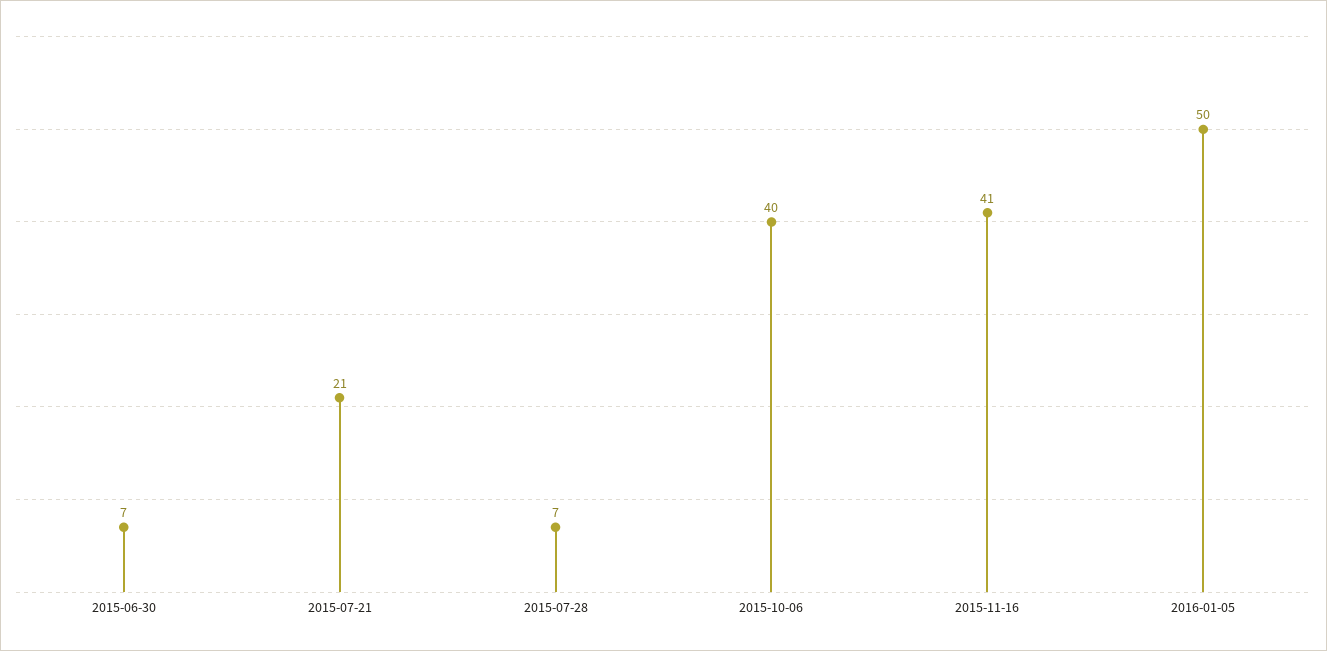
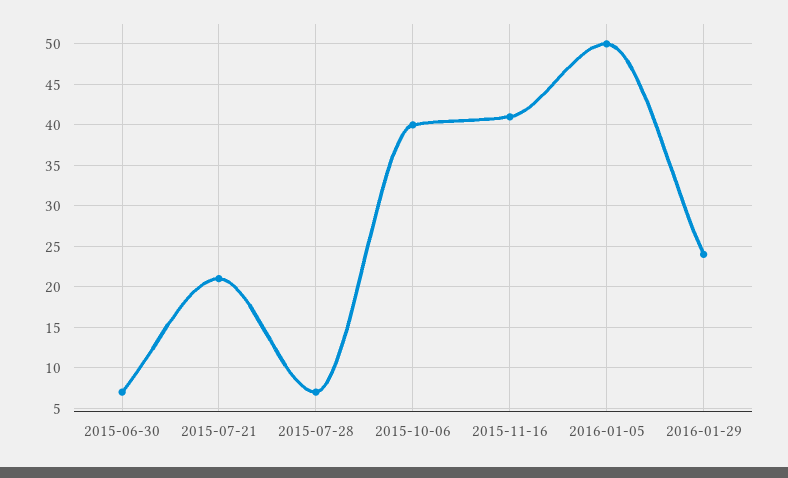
2016-01-29: none -> 24

